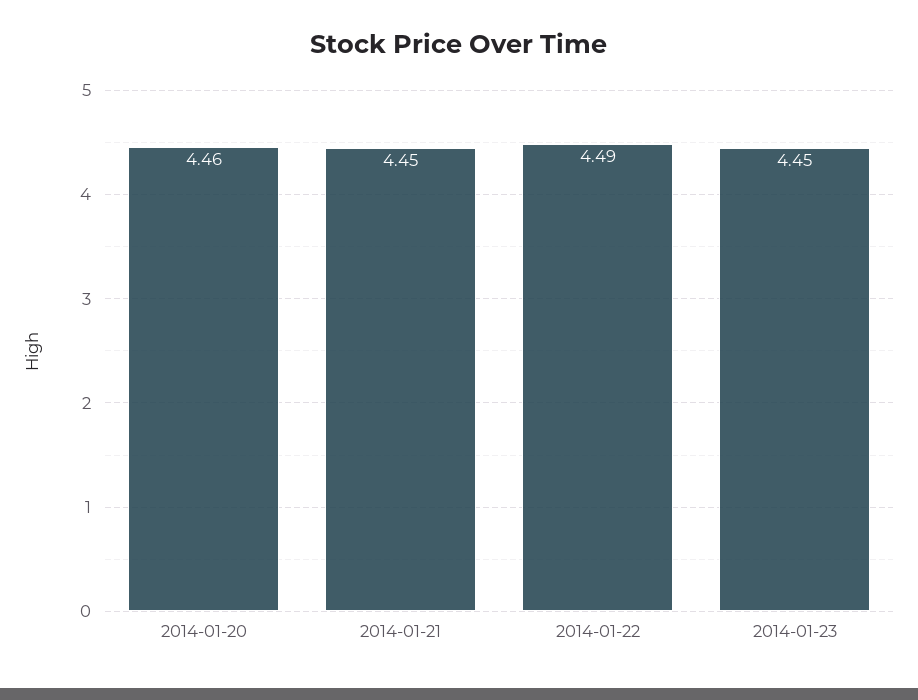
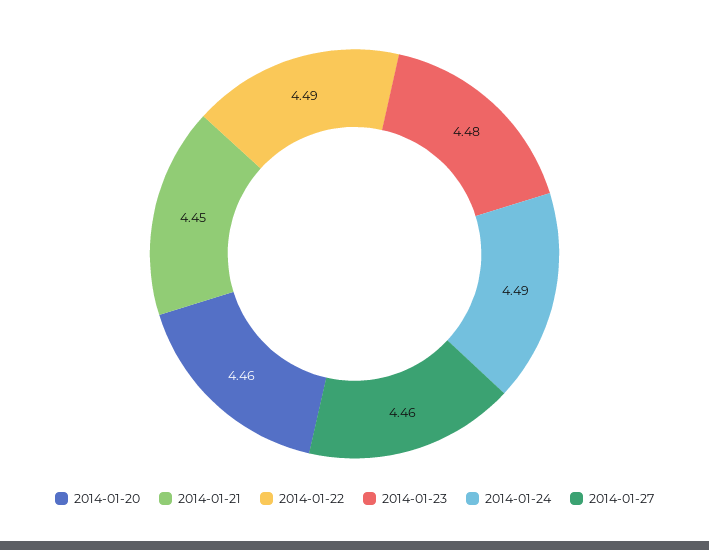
2014-01-23: 4.45 -> 4.48
2014-01-24: none -> 4.49
2014-01-27: none -> 4.46

